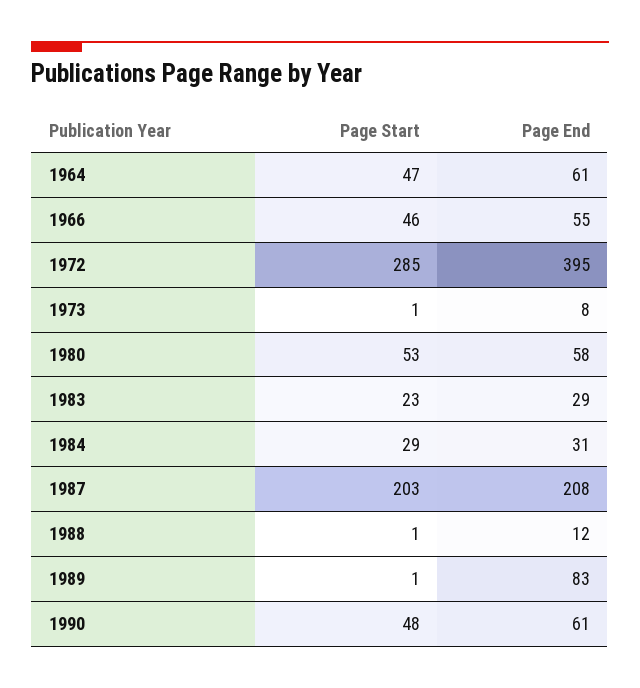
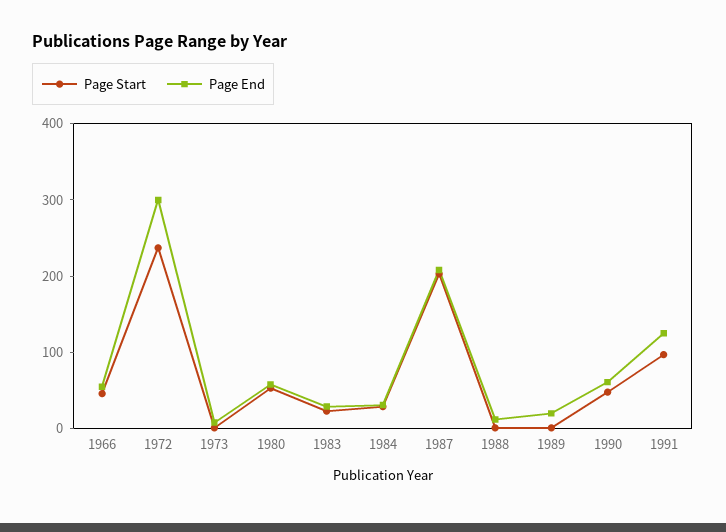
Page Start, 1964: 47 -> none
Page End, 1964: 61 -> none
Page Start, 1972: 285 -> 240
Page End, 1972: 395 -> 300
Page End, 1989: 83 -> 20
Page Start, 1991: none -> 100
Page End, 1991: none -> 120

